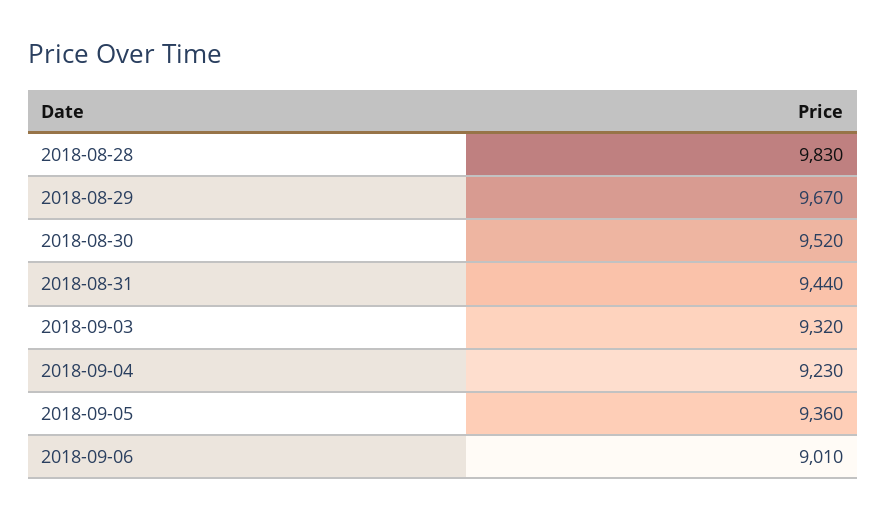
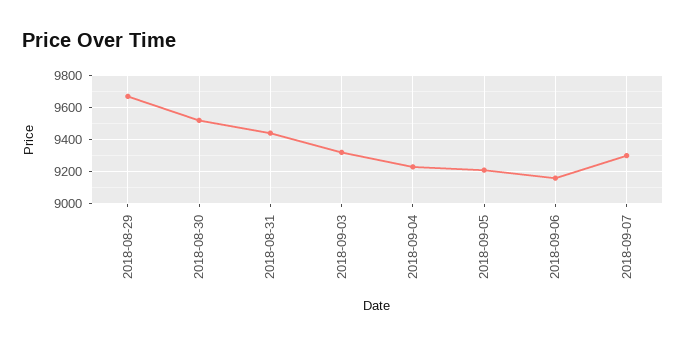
2018-08-28: 9830 -> none
2018-09-05: 9360 -> 9200
2018-09-06: 9010 -> 9150
2018-09-07: none -> 9300

